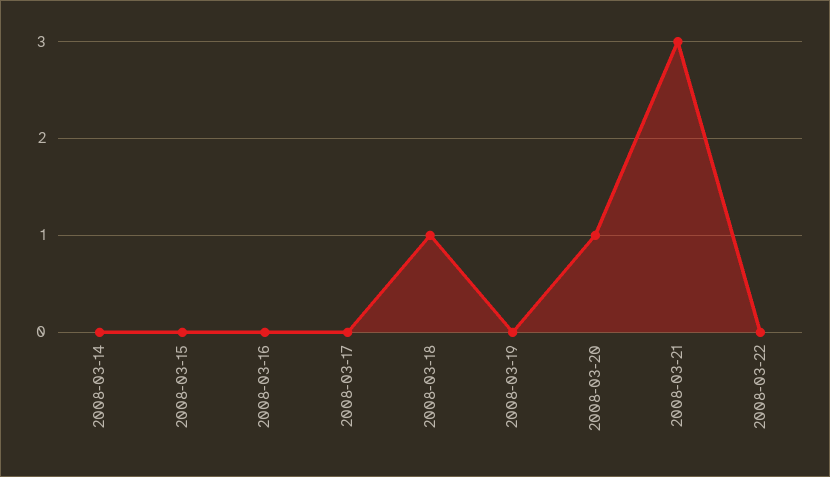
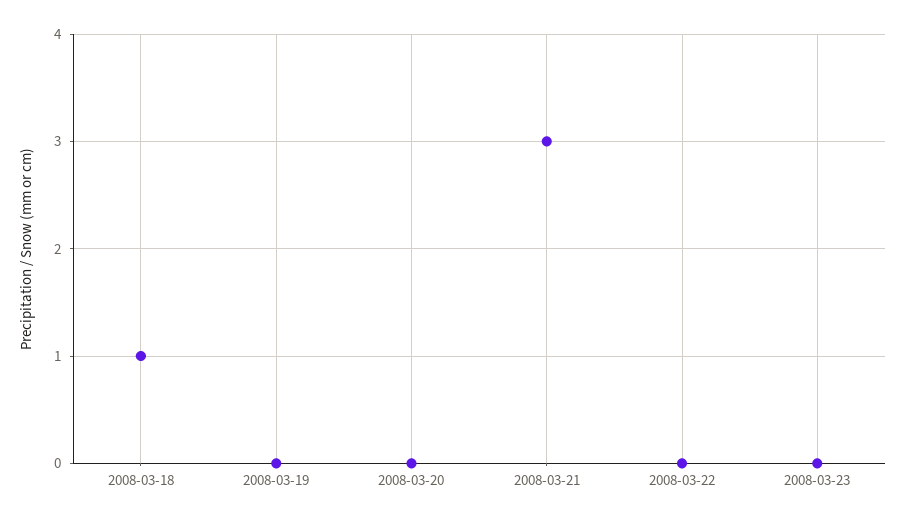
2008-03-14: 0 -> none
2008-03-15: 0 -> none
2008-03-16: 0 -> none
2008-03-17: 0 -> none
2008-03-20: 1 -> 0
2008-03-23: none -> 0

